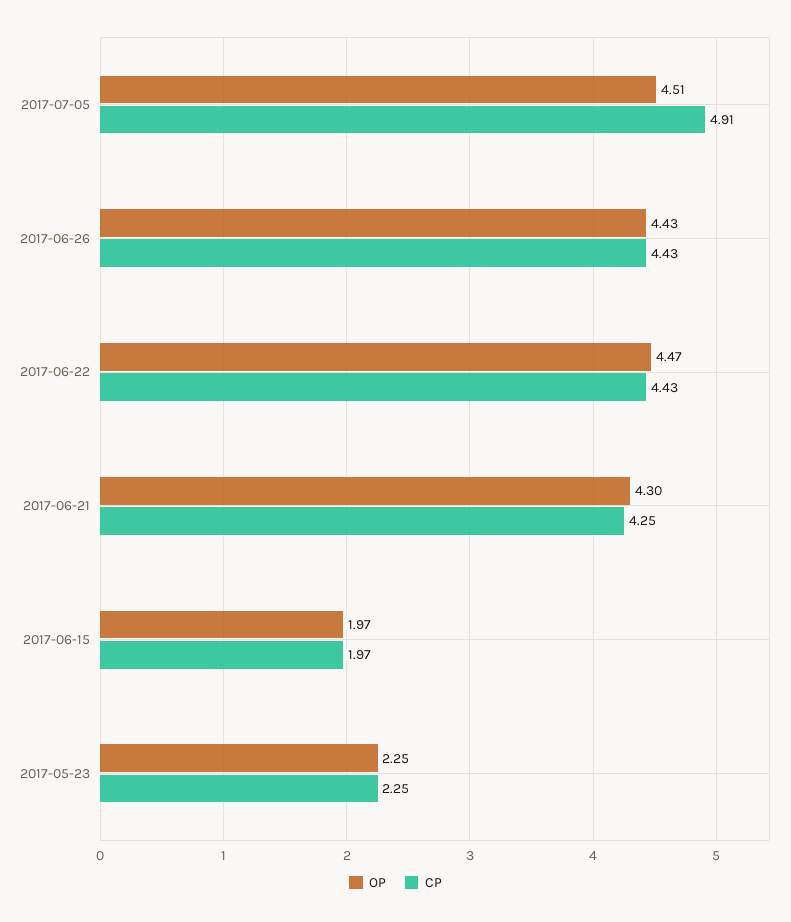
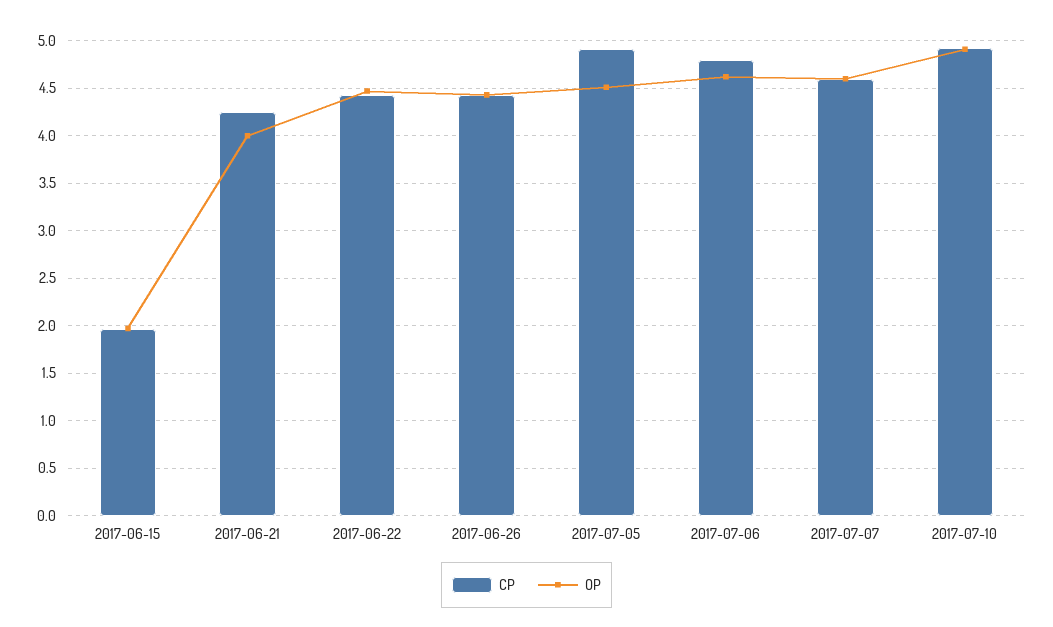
OP, 2017-06-21: 4.3 -> 4
OP, 2017-05-23: 2.25 -> none
CP, 2017-05-23: 2.25 -> none
CP, 2017-07-06: none -> 4.8
OP, 2017-07-06: none -> 4.6
CP, 2017-07-07: none -> 4.6
OP, 2017-07-07: none -> 4.6
CP, 2017-07-10: none -> 4.9
OP, 2017-07-10: none -> 4.9

